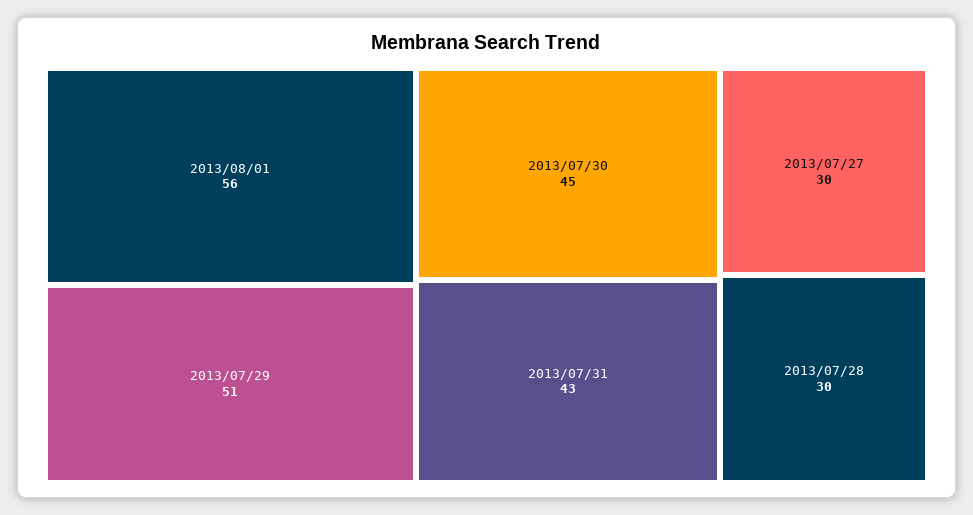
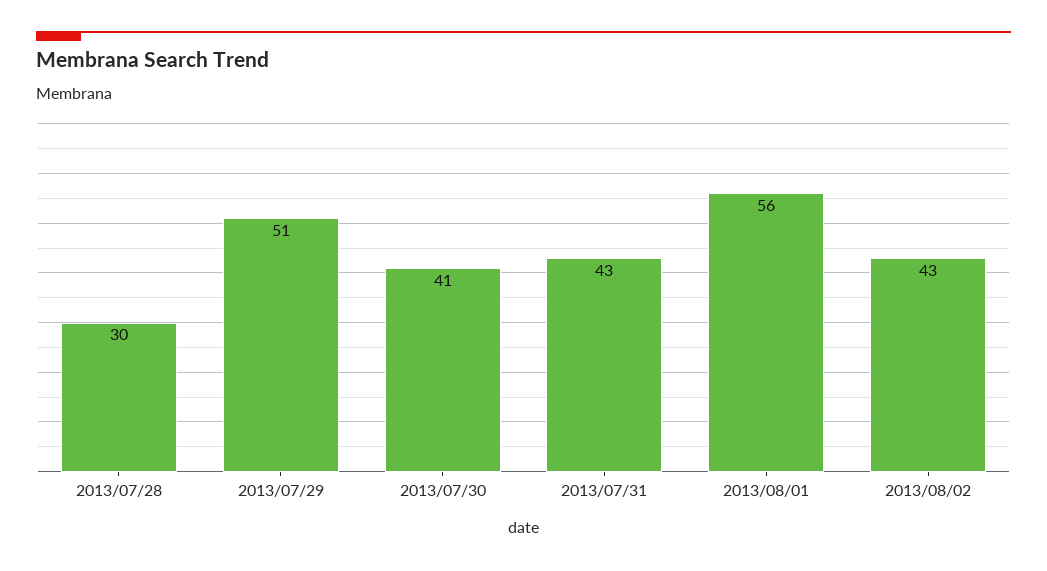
2013/07/30: 45 -> 41
2013/07/27: 30 -> none
2013/08/02: none -> 43

